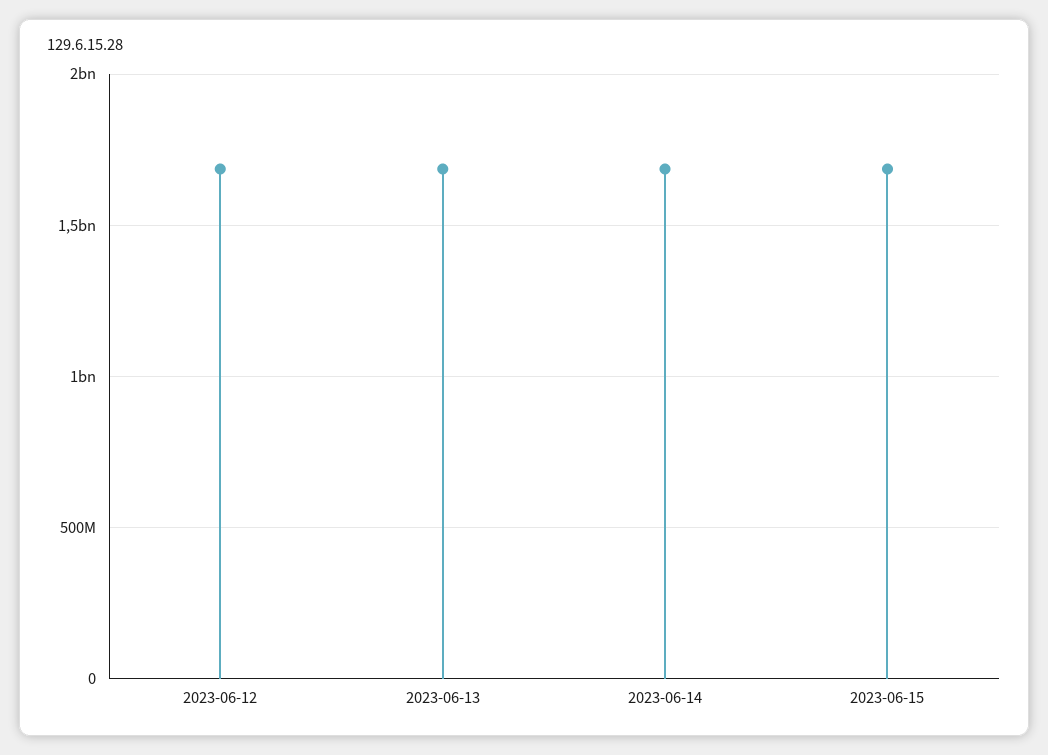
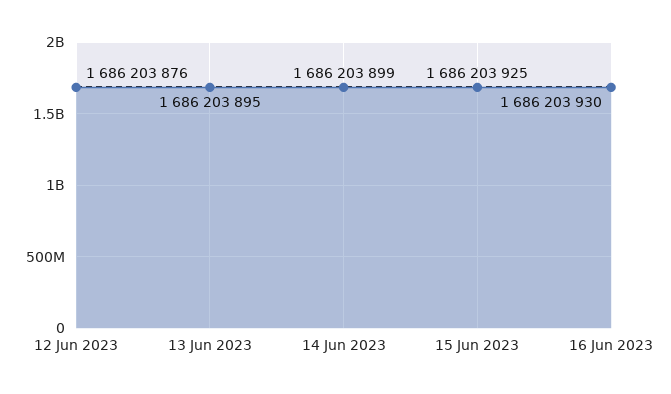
16 Jun 2023: none -> 1686203930

